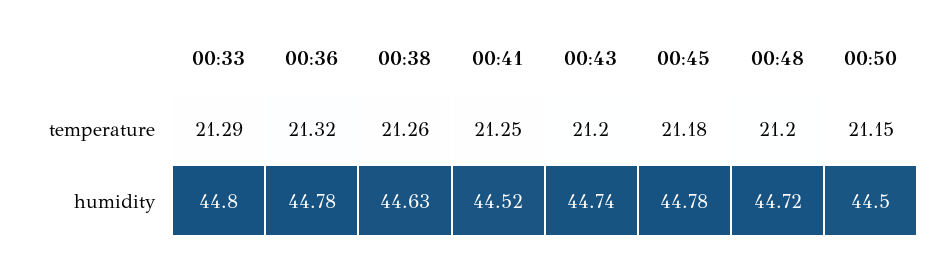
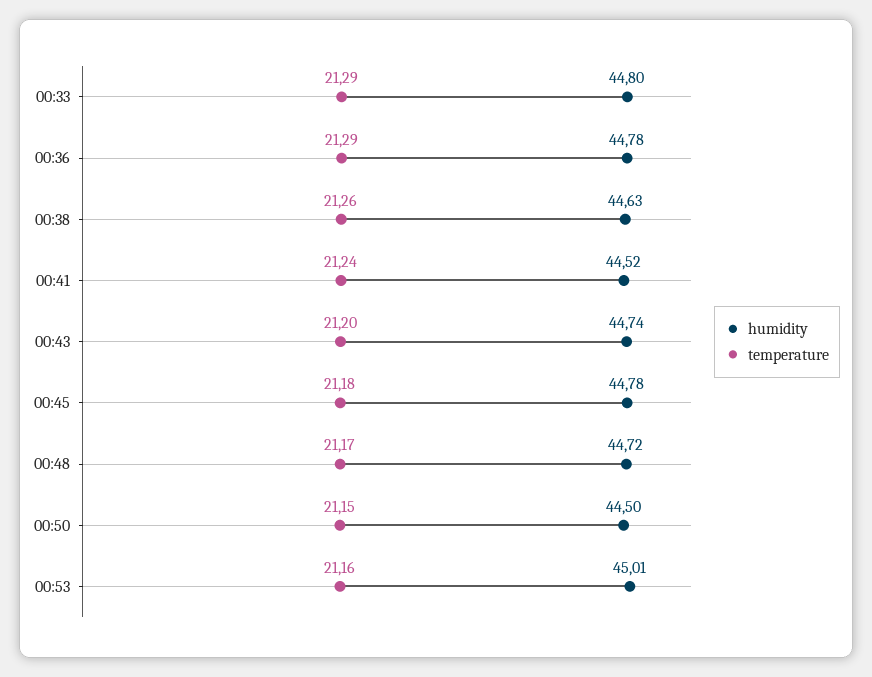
temperature, 00:36: 21.32 -> 21.29
temperature, 00:41: 21.25 -> 21.24
temperature, 00:48: 21.2 -> 21.17
humidity, 00:53: none -> 45.01
temperature, 00:53: none -> 21.16

